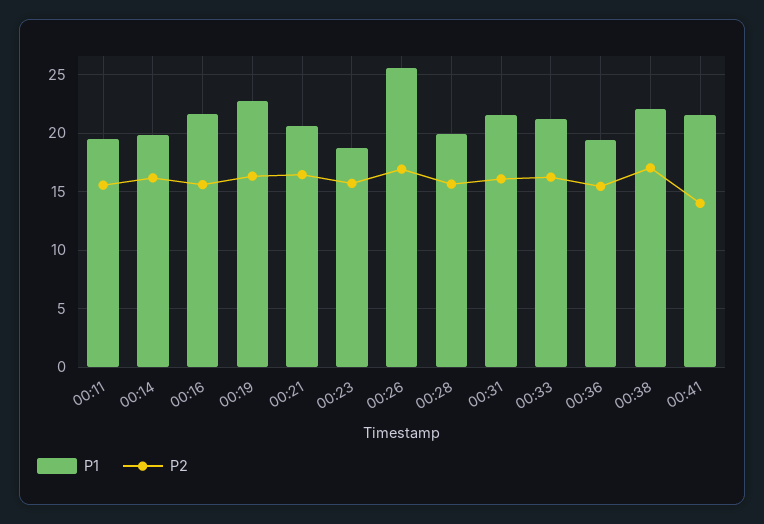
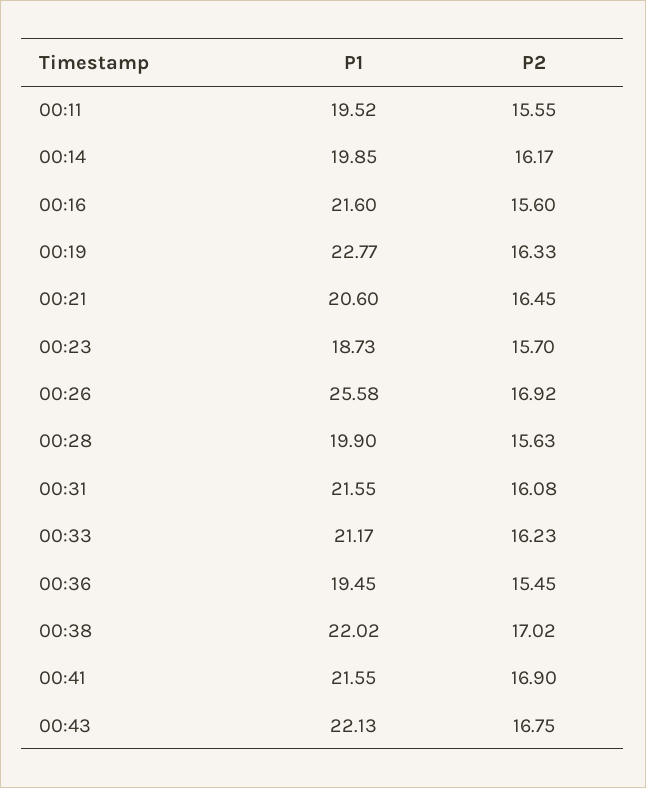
P2, 00:41: 14 -> 16.9
P1, 00:43: none -> 22.13
P2, 00:43: none -> 16.75

